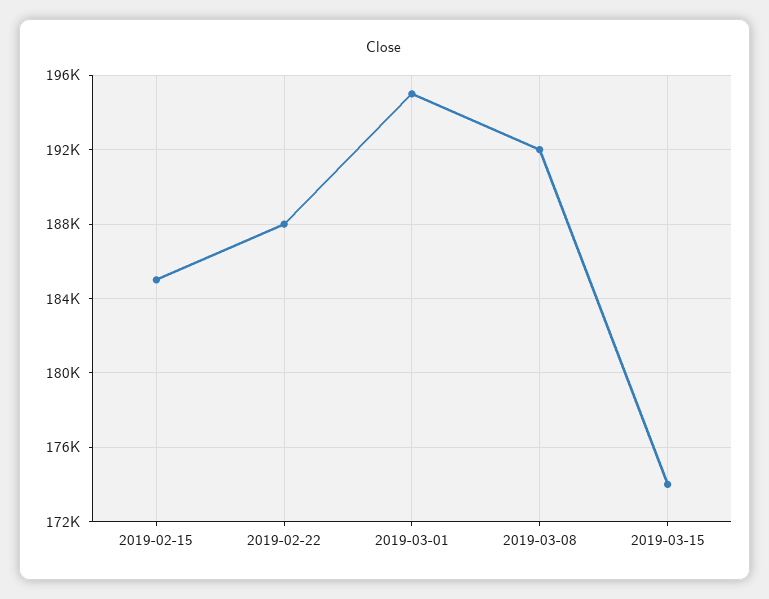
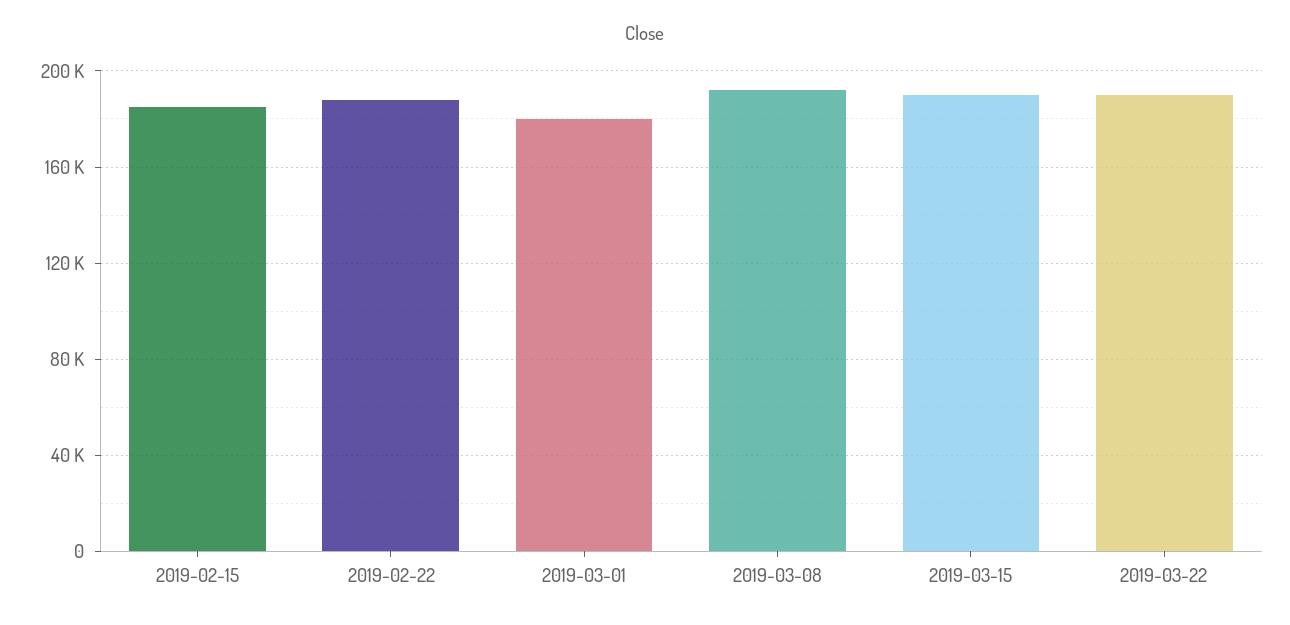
2019-03-01: 195000 -> 180000
2019-03-15: 174000 -> 190000
2019-03-22: none -> 190000

